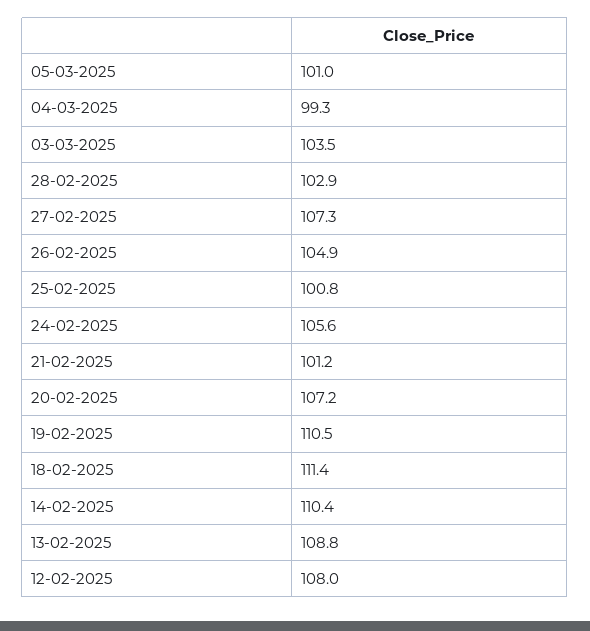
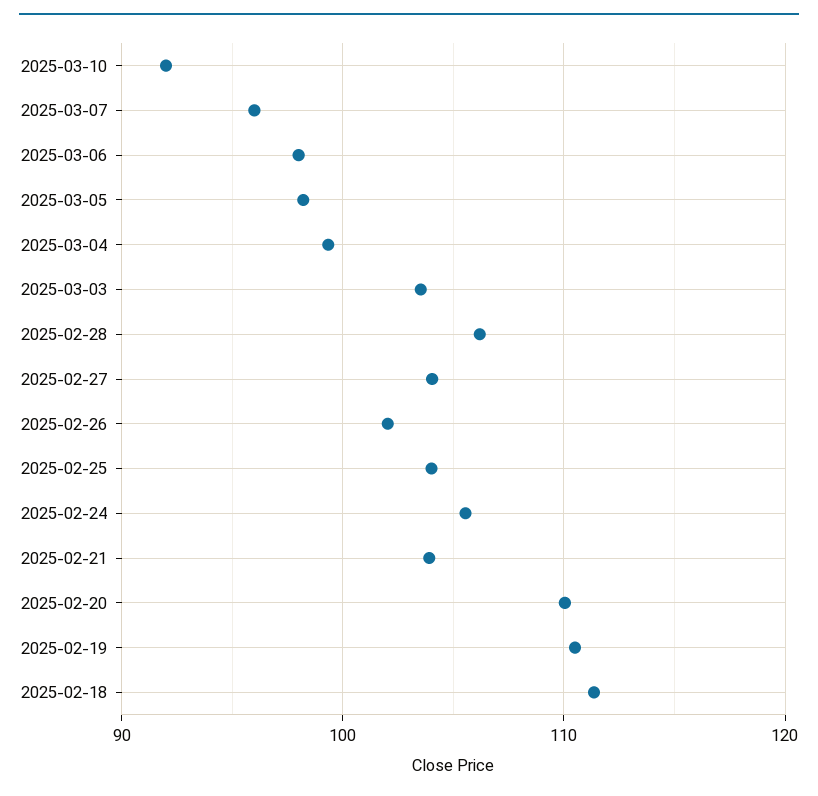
05-03-2025: 101 -> 98
28-02-2025: 102.9 -> 106
27-02-2025: 107.3 -> 104
26-02-2025: 104.9 -> 102
25-02-2025: 100.8 -> 104
21-02-2025: 101.2 -> 104
20-02-2025: 107.2 -> 110
14-02-2025: 110.4 -> none
13-02-2025: 108.8 -> none
12-02-2025: 108 -> none
2025-03-10: none -> 92
2025-03-07: none -> 96
2025-03-06: none -> 98

